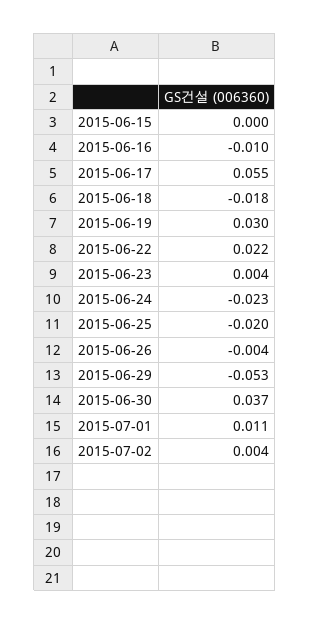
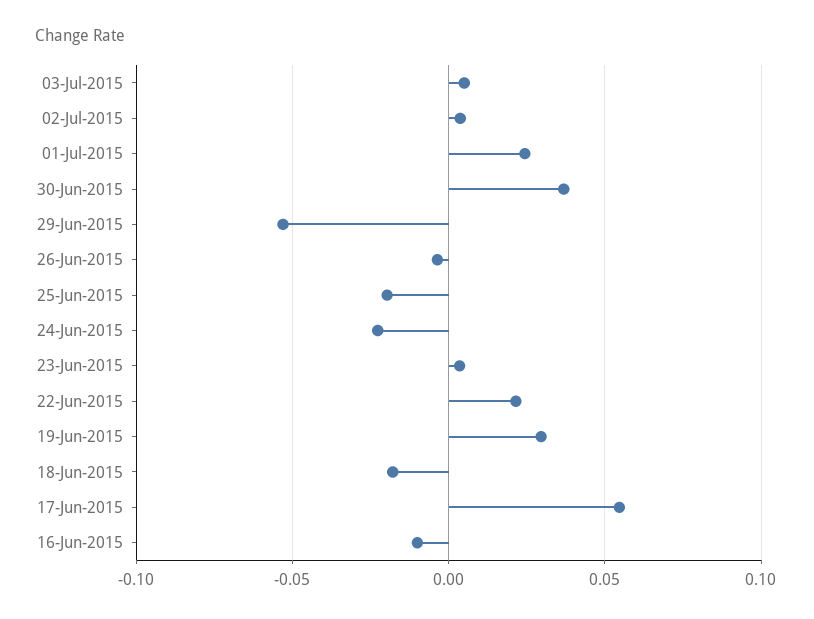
2015-06-15: 0 -> none
2015-07-01: 0.011 -> 0.025
03-Jul-2015: none -> 0.005

